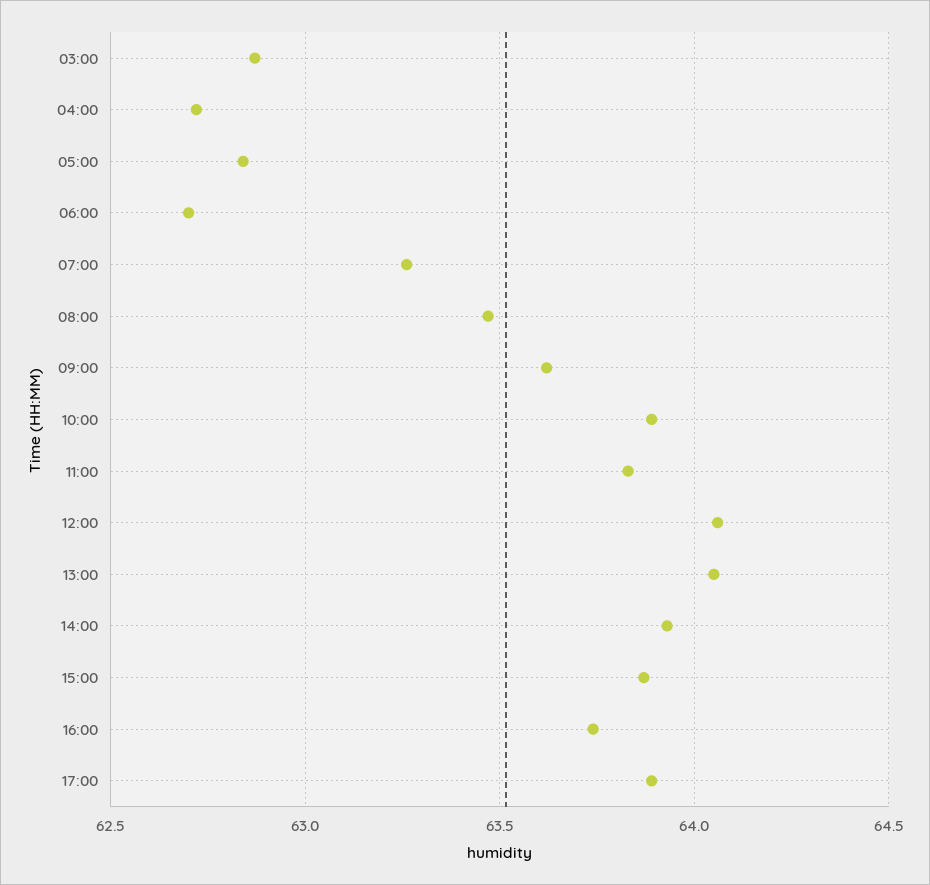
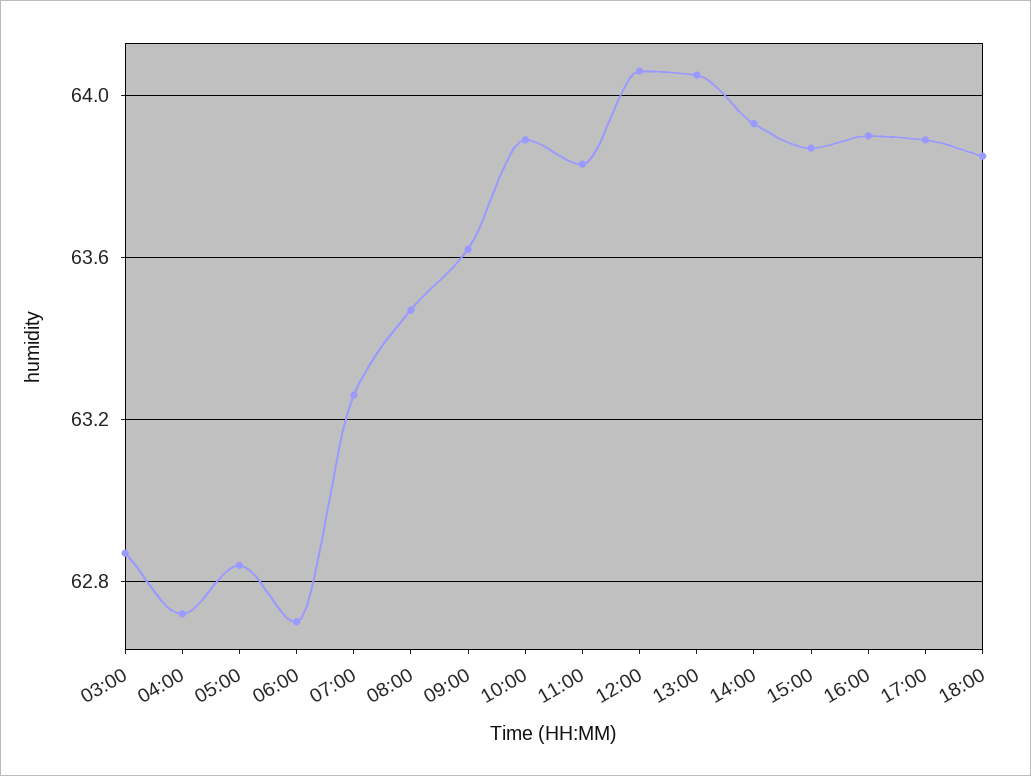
16:00: 63.75 -> 63.9
18:00: none -> 63.85

